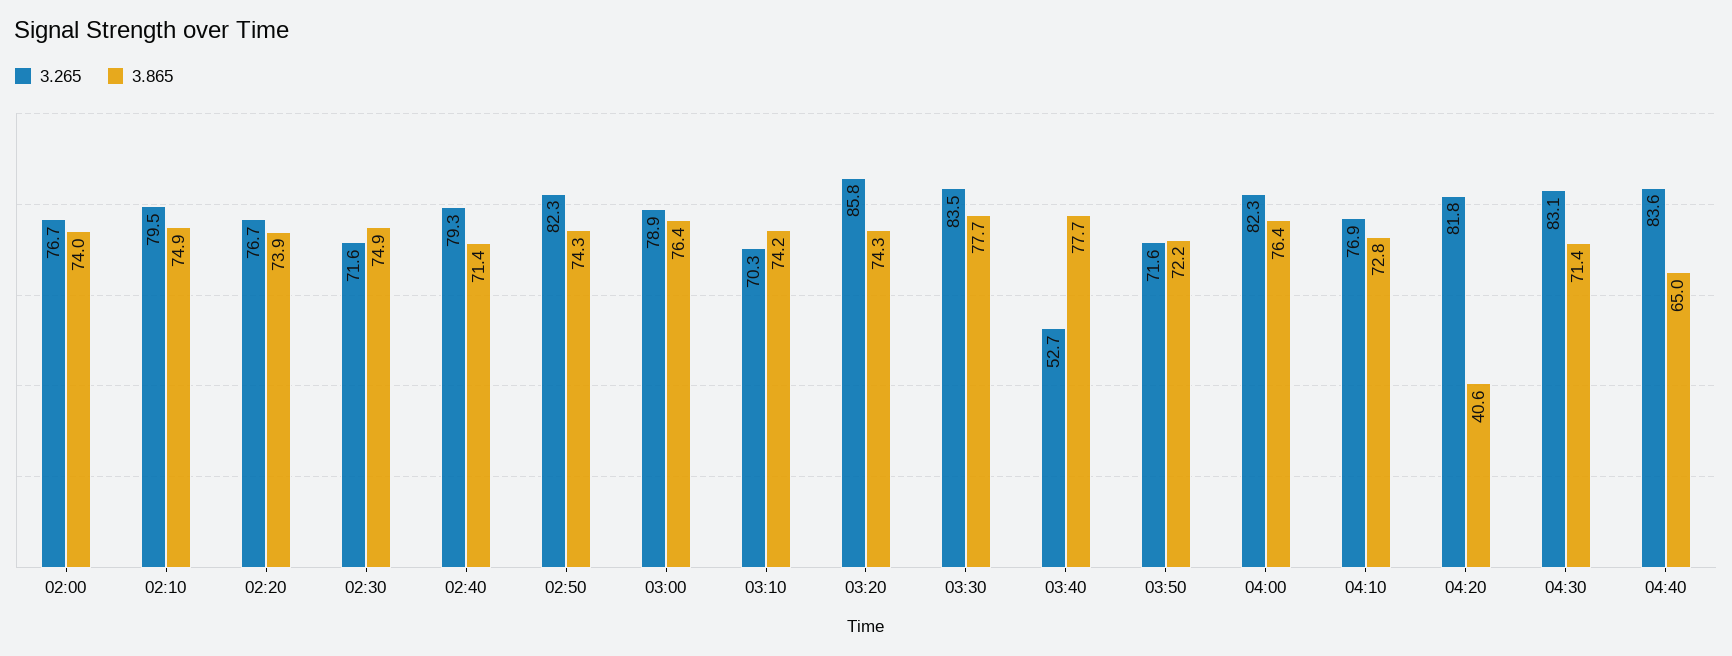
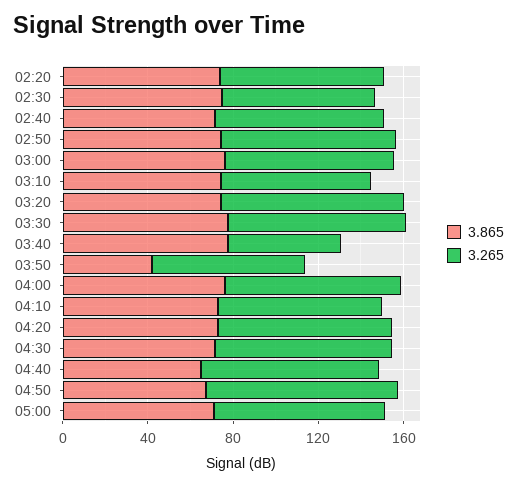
3.265, 02:00: 76.7 -> none
3.865, 02:00: 74 -> none
3.265, 02:10: 79.5 -> none
3.865, 02:10: 74.9 -> none
3.865, 03:50: 72.2 -> 40
3.865, 04:20: 40.6 -> 70
3.865, 04:50: none -> 70
3.265, 04:50: none -> 90
3.865, 05:00: none -> 70
3.265, 05:00: none -> 80

